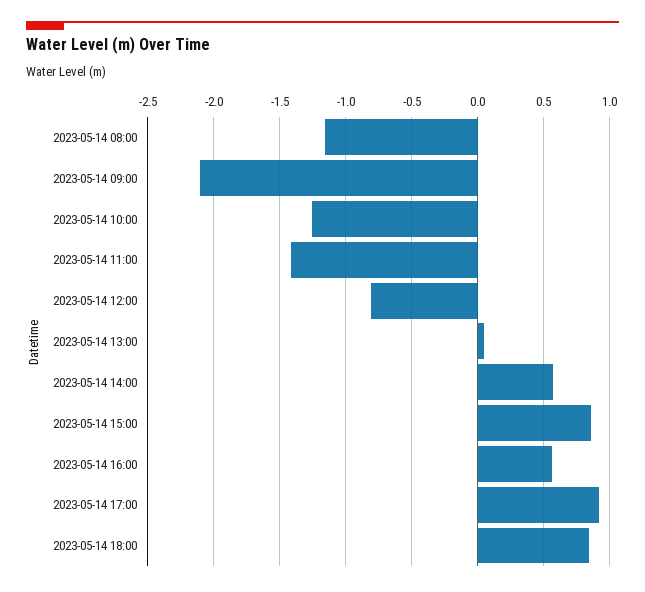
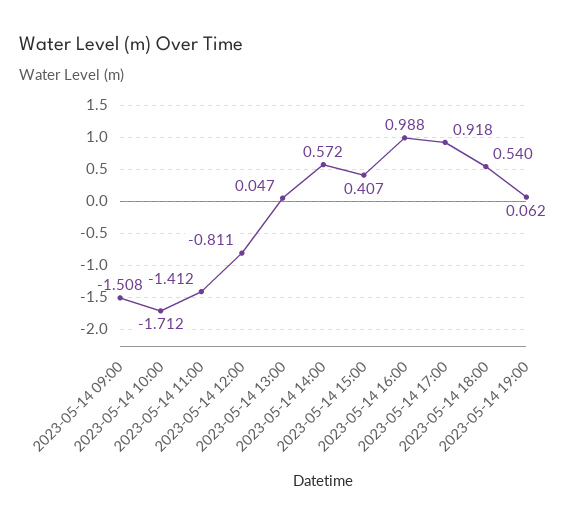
2023-05-14 08:00: -1.15 -> none
2023-05-14 09:00: -2.1 -> -1.508
2023-05-14 10:00: -1.25 -> -1.712
2023-05-14 15:00: 0.85 -> 0.407
2023-05-14 16:00: 0.55 -> 0.988
2023-05-14 18:00: 0.85 -> 0.54
2023-05-14 19:00: none -> 0.062

